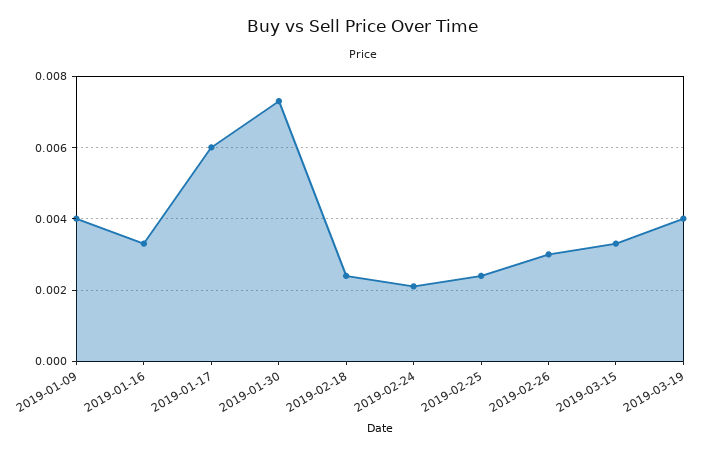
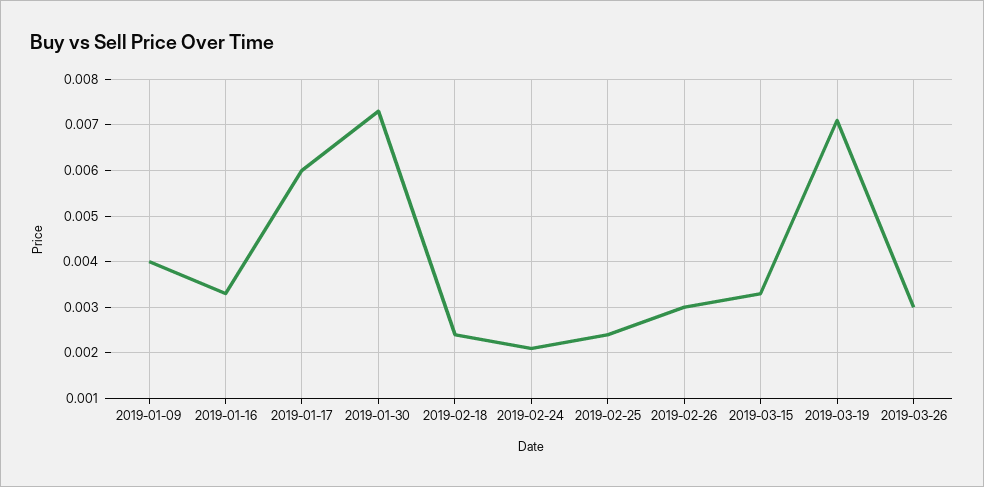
2019-03-19: 0.004 -> 0.007
2019-03-26: none -> 0.003

